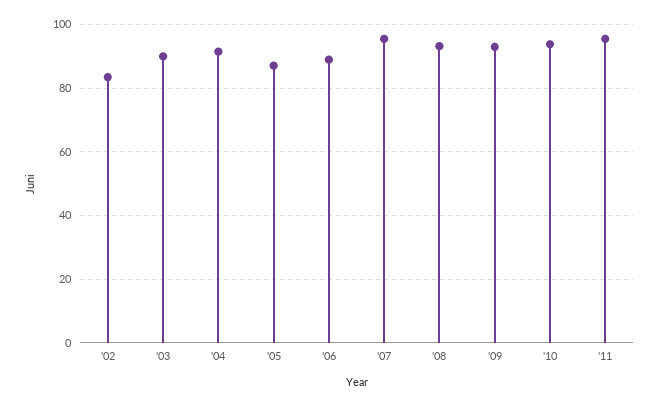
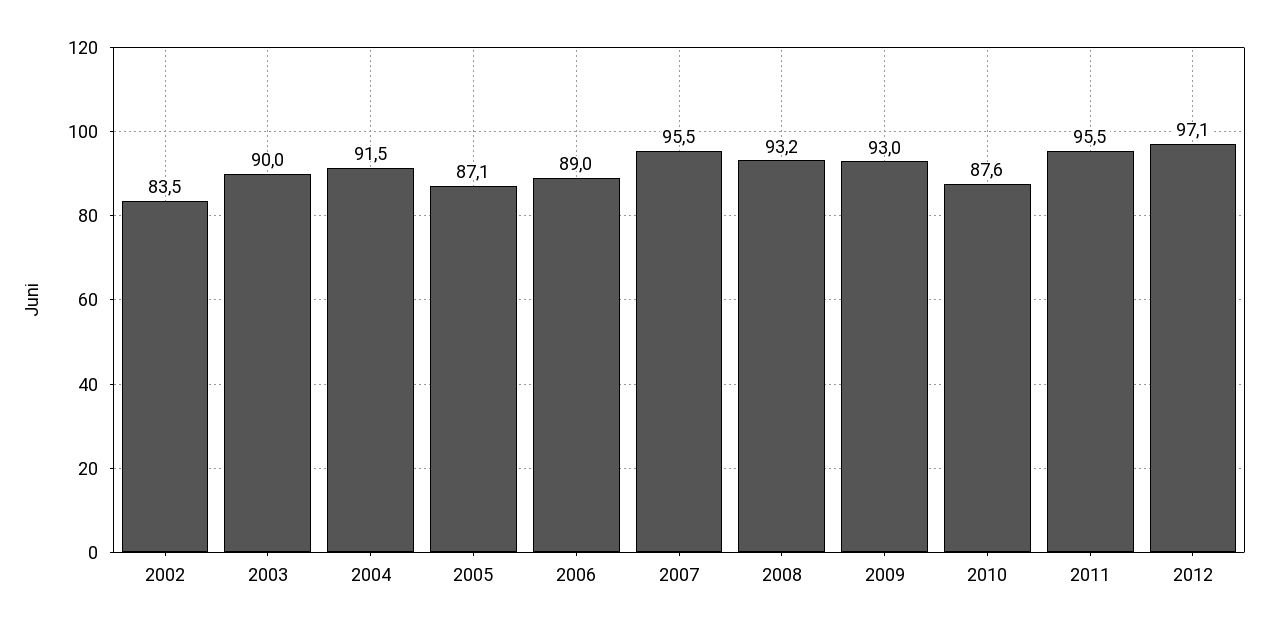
'10: 94 -> 87.6
2012: none -> 97.1

